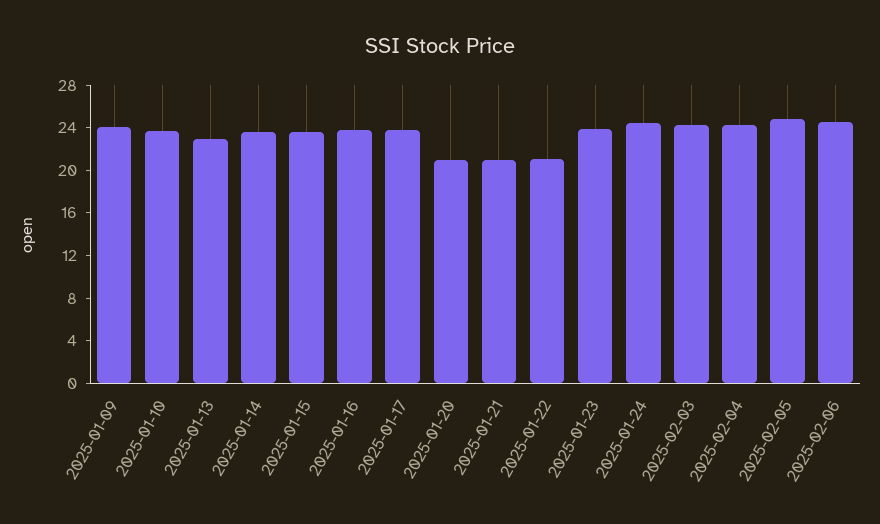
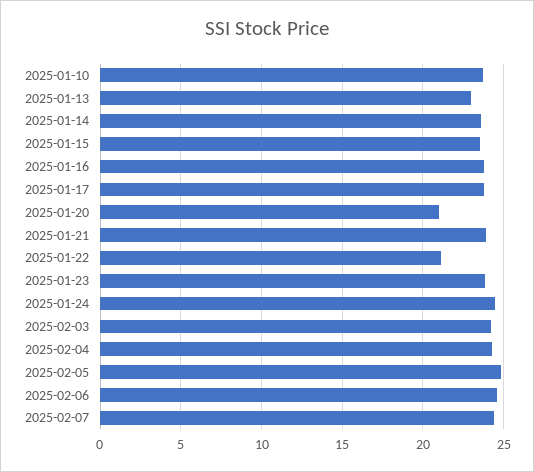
2025-01-09: 24 -> none
2025-01-21: 21 -> 24
2025-02-07: none -> 24.5

